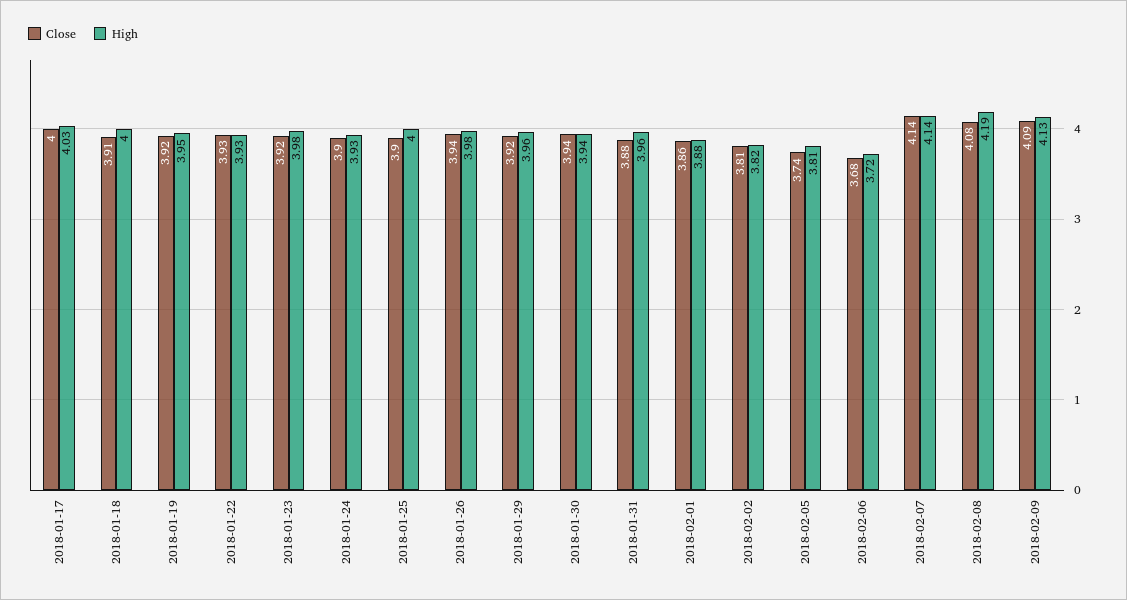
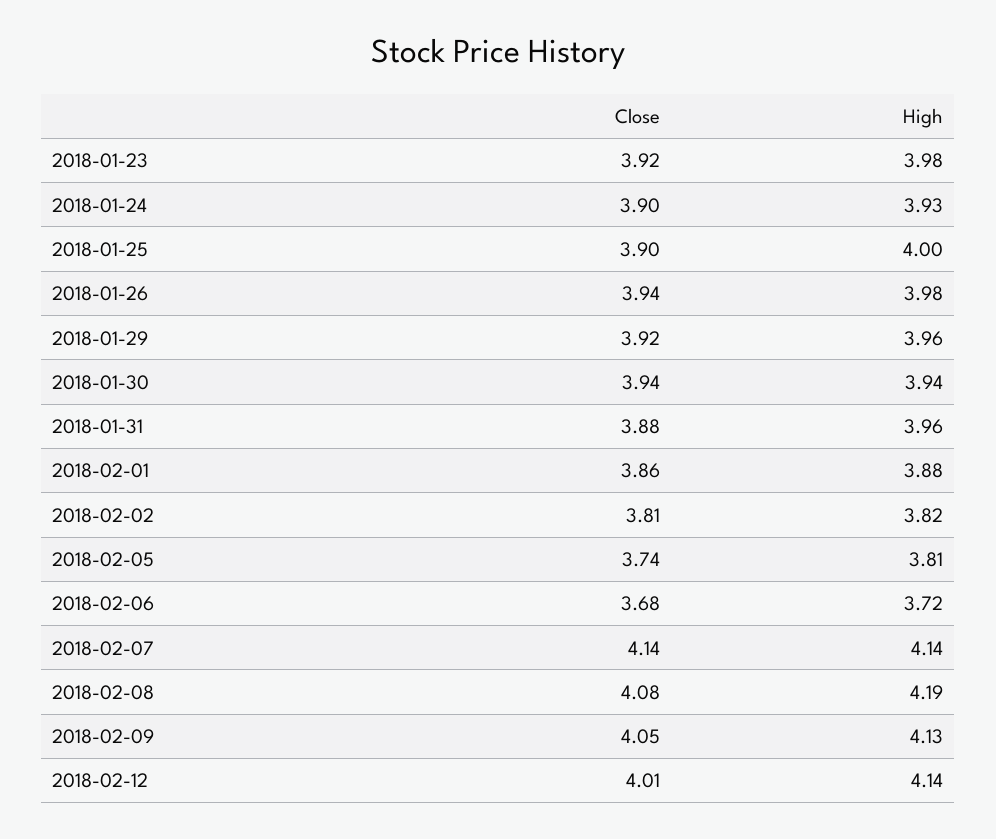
Close, 2018-01-17: 4 -> none
High, 2018-01-17: 4.03 -> none
Close, 2018-01-18: 3.91 -> none
High, 2018-01-18: 4 -> none
Close, 2018-01-19: 3.92 -> none
High, 2018-01-19: 3.95 -> none
Close, 2018-01-22: 3.93 -> none
High, 2018-01-22: 3.93 -> none
Close, 2018-02-09: 4.09 -> 4.05
Close, 2018-02-12: none -> 4.01
High, 2018-02-12: none -> 4.14

